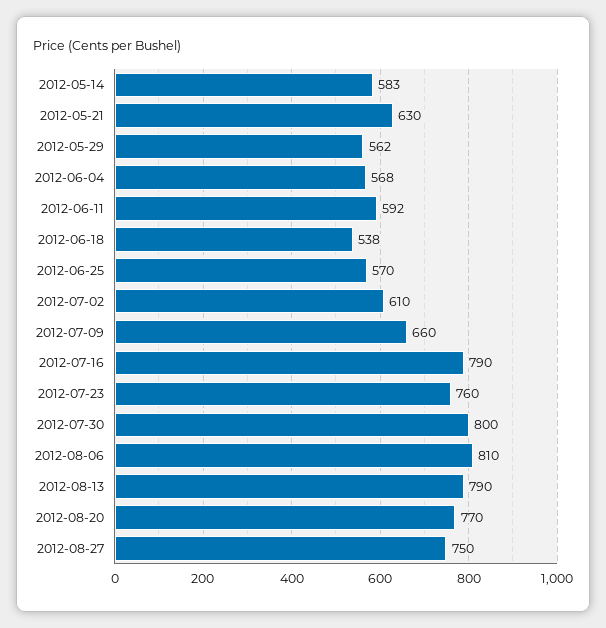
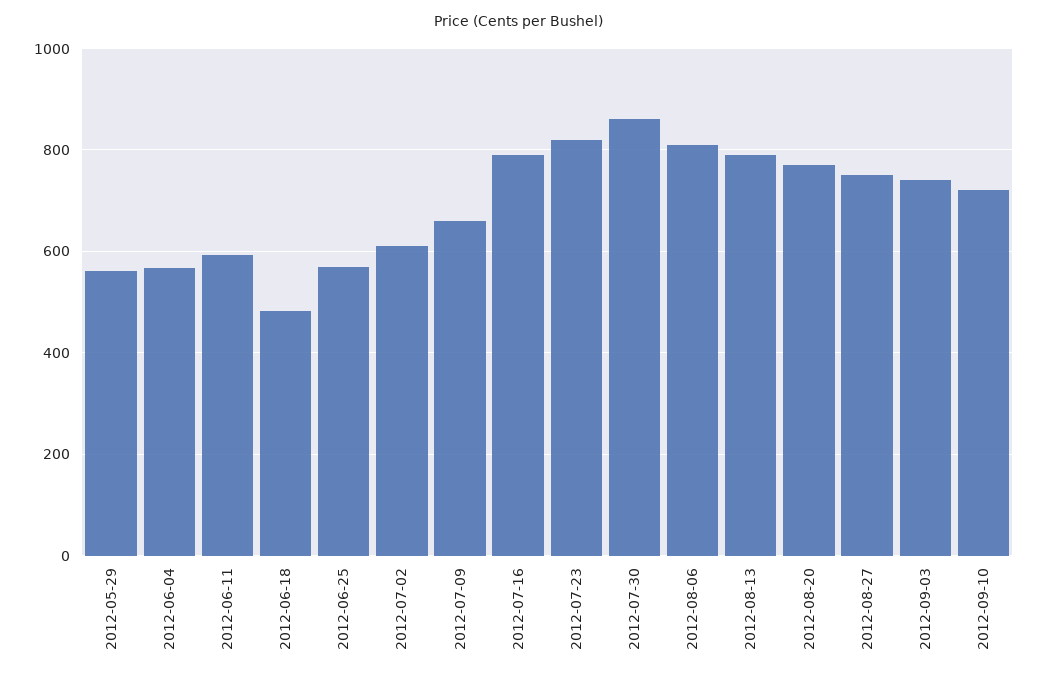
2012-05-14: 583 -> none
2012-05-21: 630 -> none
2012-06-18: 538 -> 480
2012-07-23: 760 -> 820
2012-07-30: 800 -> 860
2012-09-03: none -> 740
2012-09-10: none -> 720

